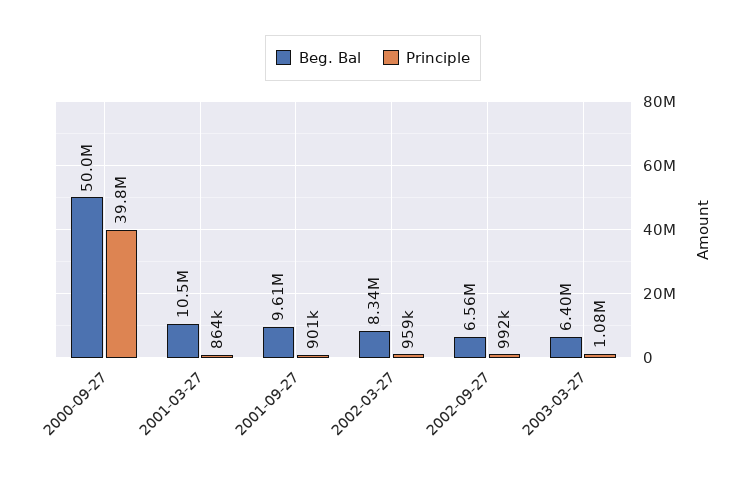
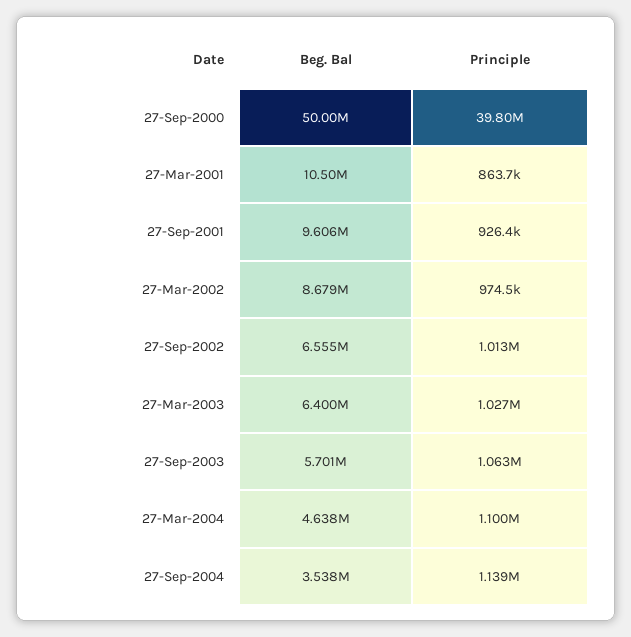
Principle, 2001-09-27: 901000 -> 926400
Beg. Bal, 2002-03-27: 8340000 -> 8679000
Principle, 2002-03-27: 959000 -> 974500
Principle, 2002-09-27: 992000 -> 1013000
Principle, 2003-03-27: 1080000 -> 1027000
Beg. Bal, 27-Sep-2003: none -> 5701000
Principle, 27-Sep-2003: none -> 1063000
Beg. Bal, 27-Mar-2004: none -> 4638000
Principle, 27-Mar-2004: none -> 1100000
Beg. Bal, 27-Sep-2004: none -> 3538000
Principle, 27-Sep-2004: none -> 1139000

